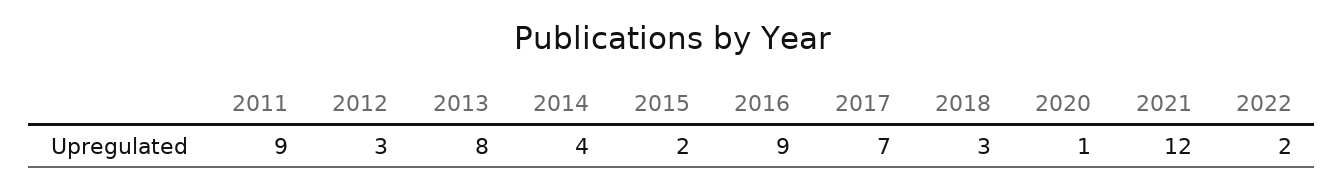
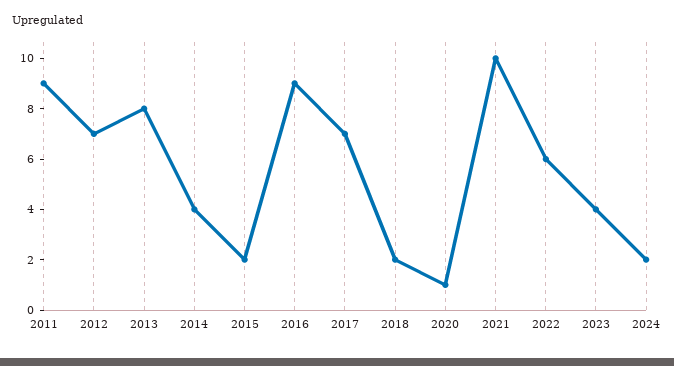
2012: 3 -> 7
2018: 3 -> 2
2021: 12 -> 10
2022: 2 -> 6
2023: none -> 4
2024: none -> 2

